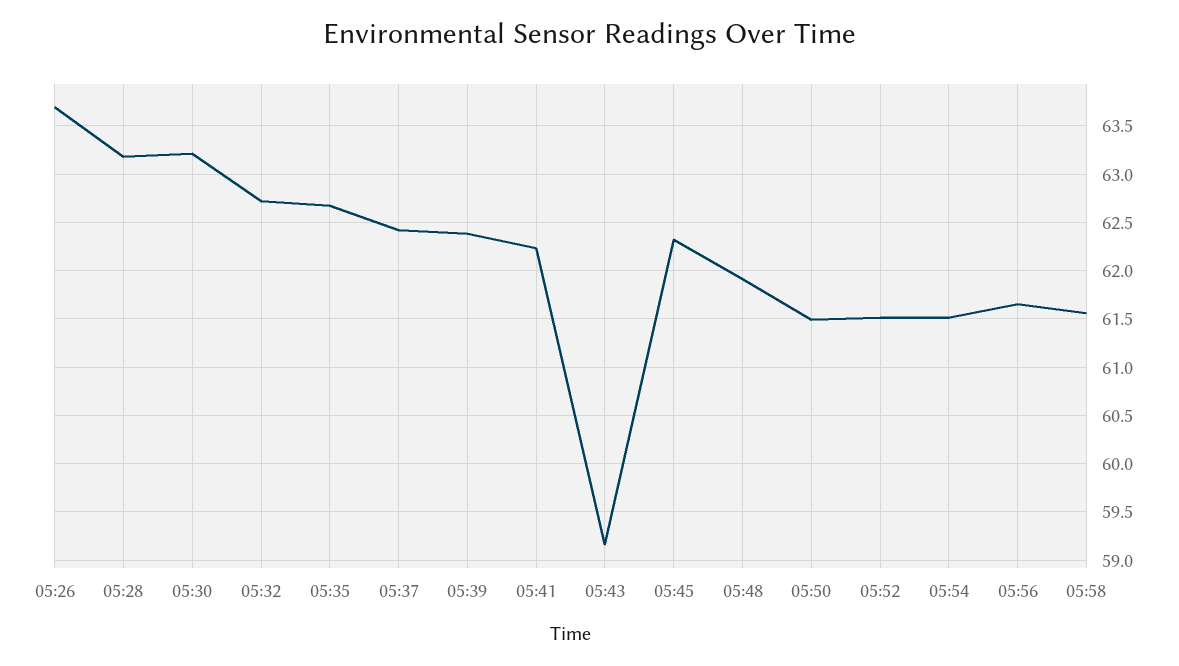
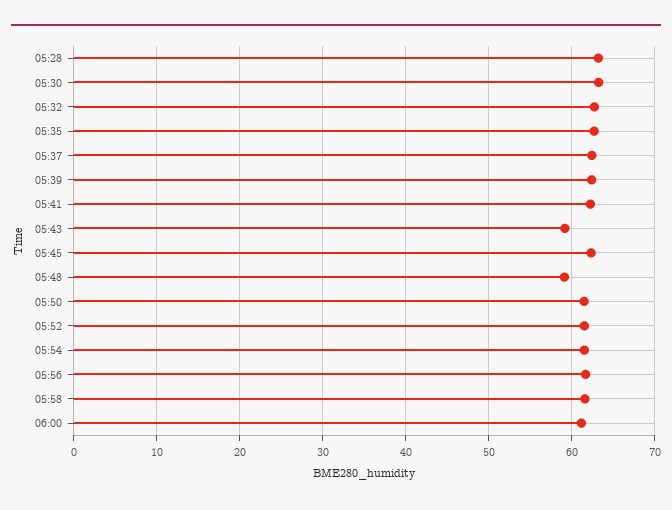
05:26: 63.7 -> none
05:48: 61.9 -> 59
06:00: none -> 61

